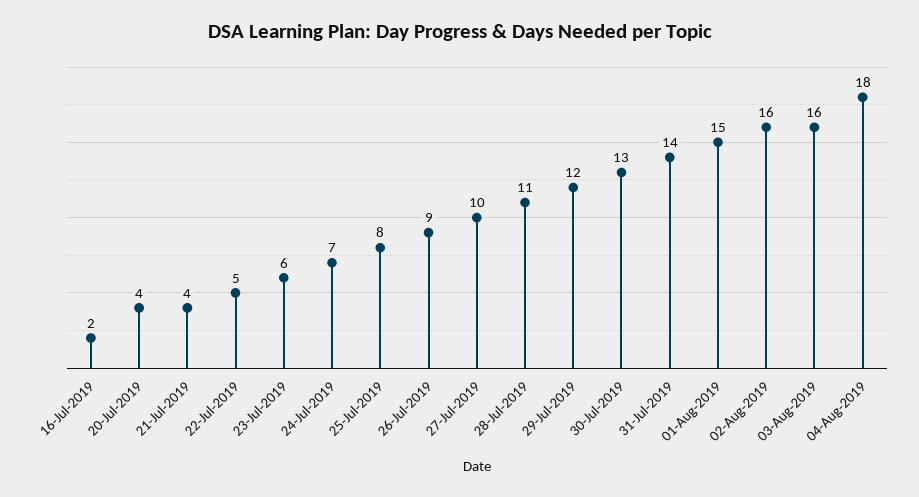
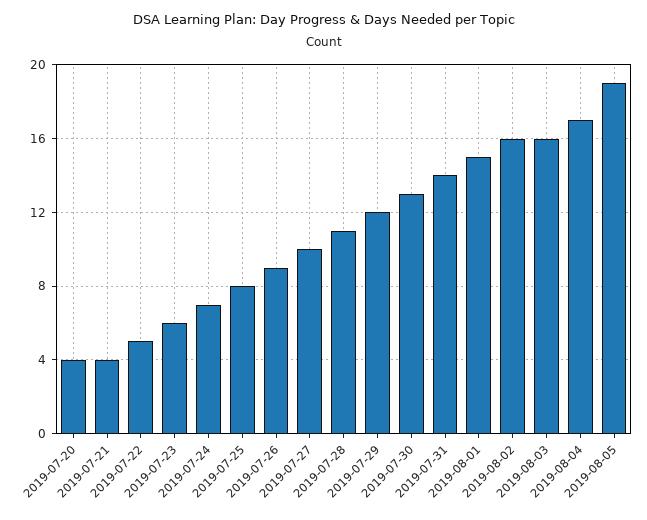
16-Jul-2019: 2 -> none
04-Aug-2019: 18 -> 17
2019-08-05: none -> 19

